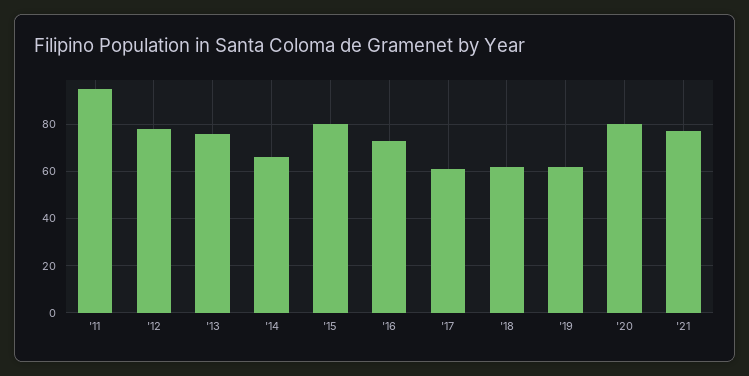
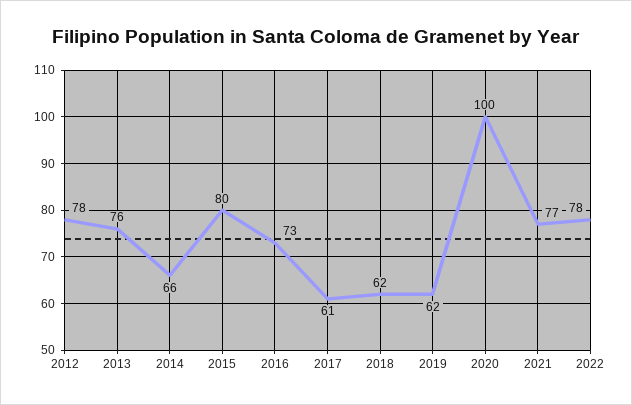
'11: 95 -> none
'20: 80 -> 100
2022: none -> 78

